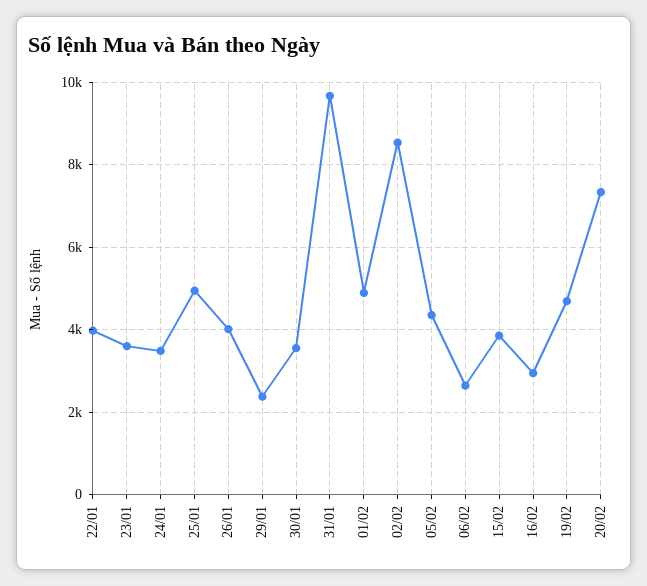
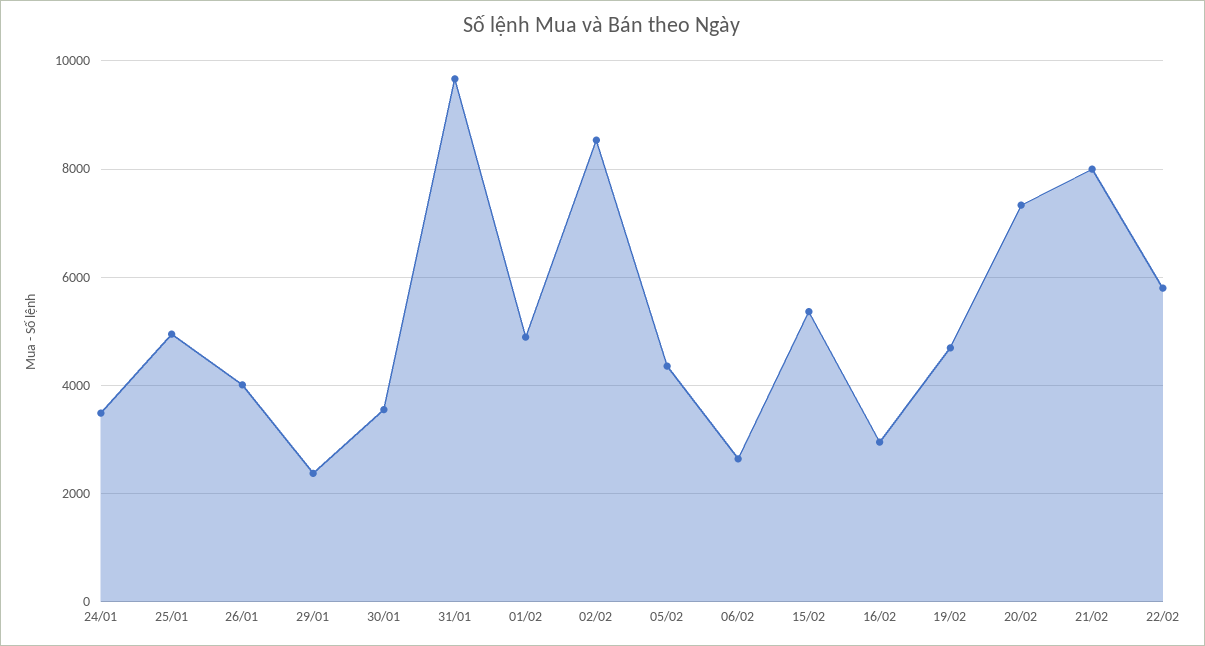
22/01: 4000 -> none
23/01: 3600 -> none
15/02: 3800 -> 5400
21/02: none -> 8000
22/02: none -> 5800

